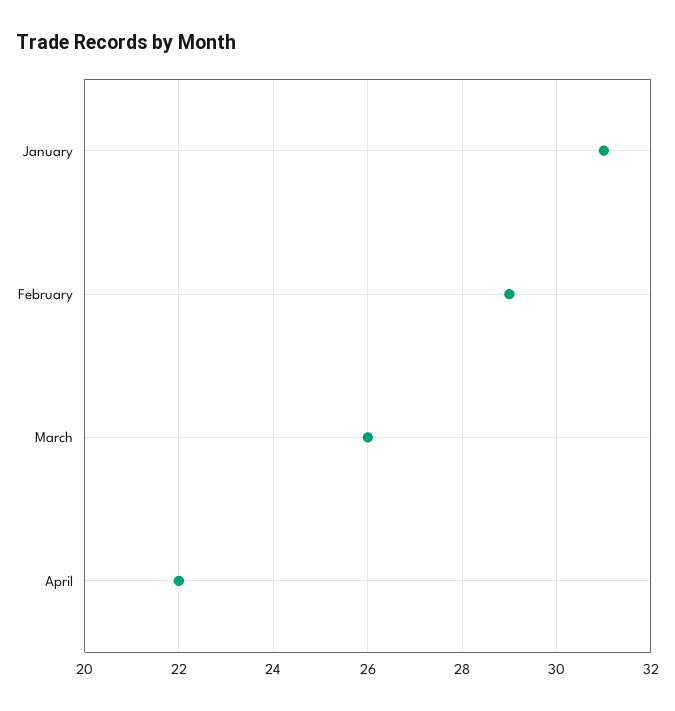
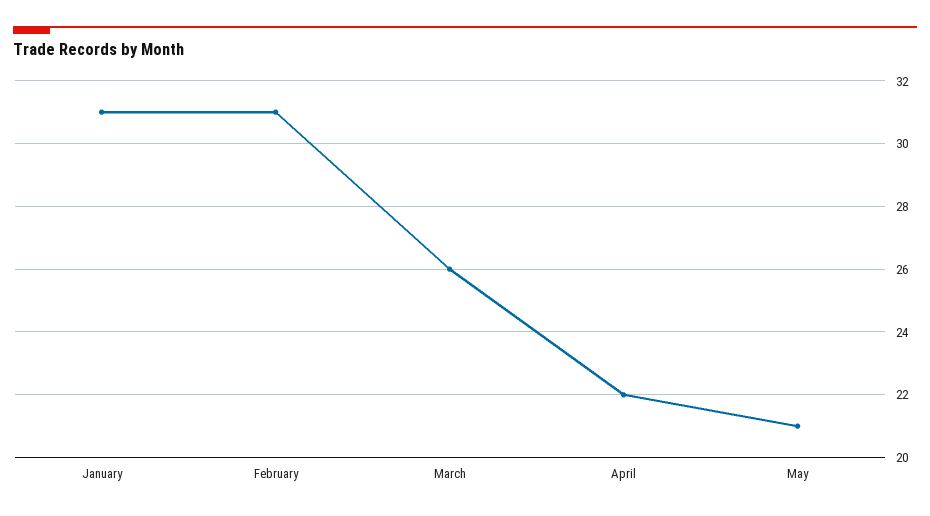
February: 29 -> 31
May: none -> 21

